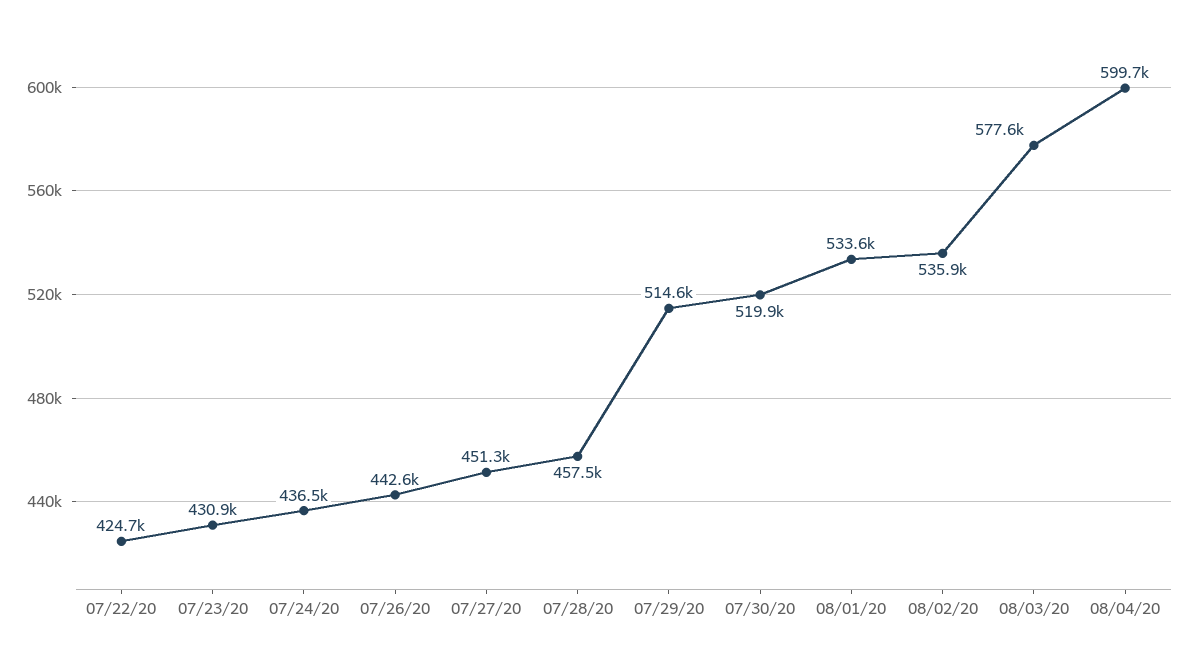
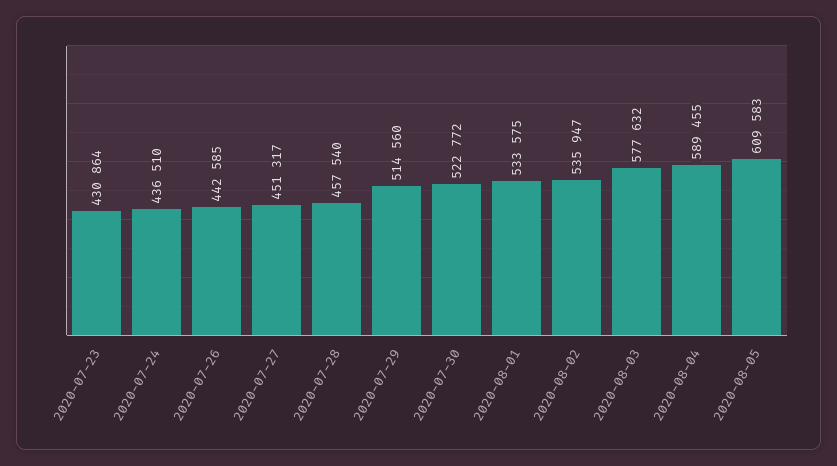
07/22/20: 424700 -> none
07/30/20: 519900 -> 522772
08/04/20: 599700 -> 589455
2020-08-05: none -> 609583

